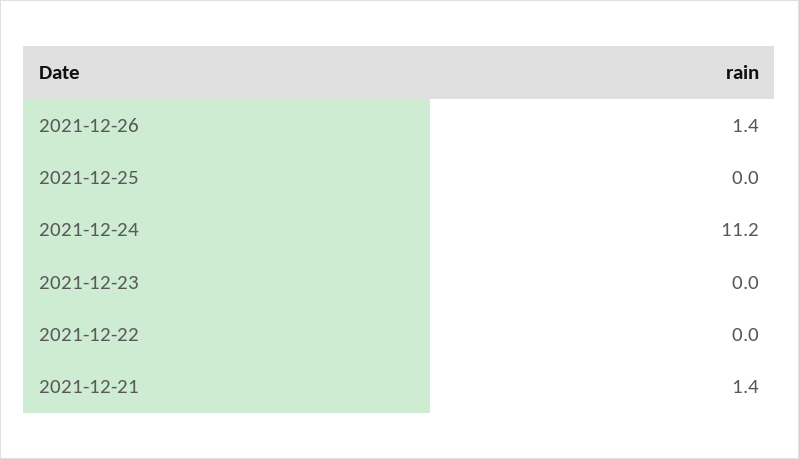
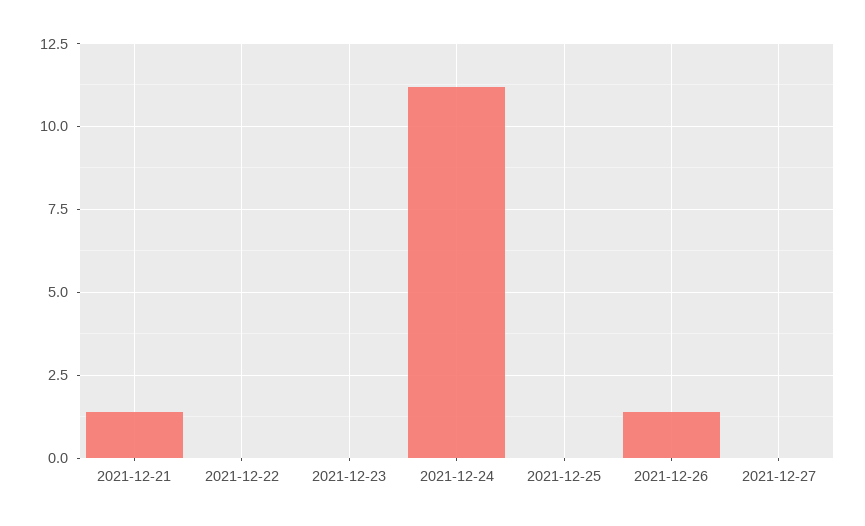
2021-12-27: none -> 0

